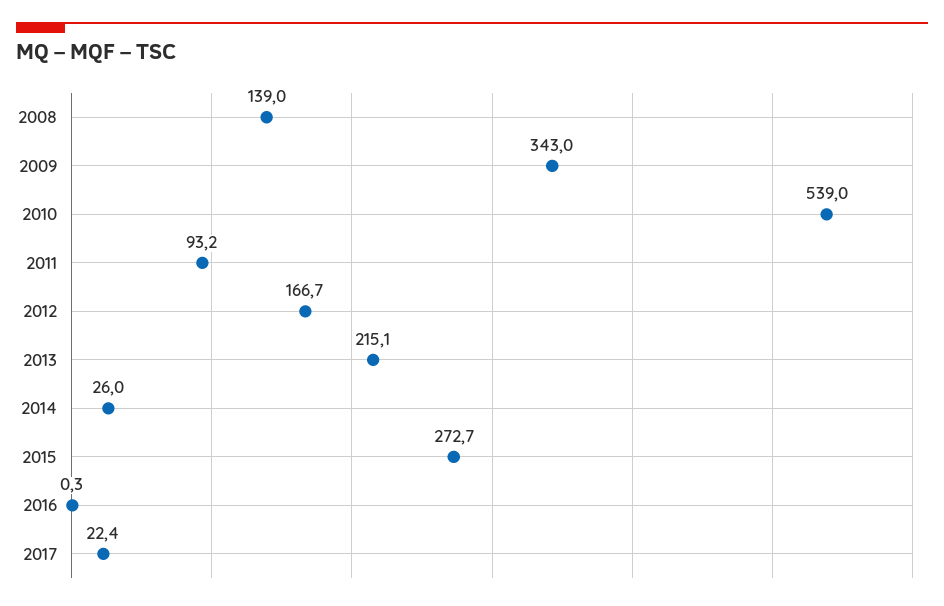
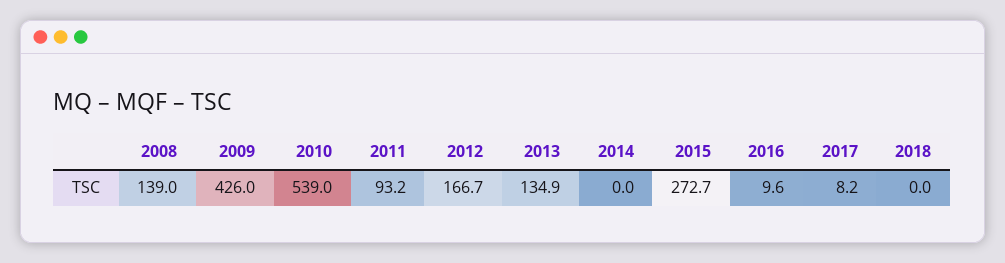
2009: 343 -> 426
2013: 215.1 -> 134.9
2014: 26 -> 0
2016: 0.3 -> 9.6
2017: 22.4 -> 8.2
2018: none -> 0

